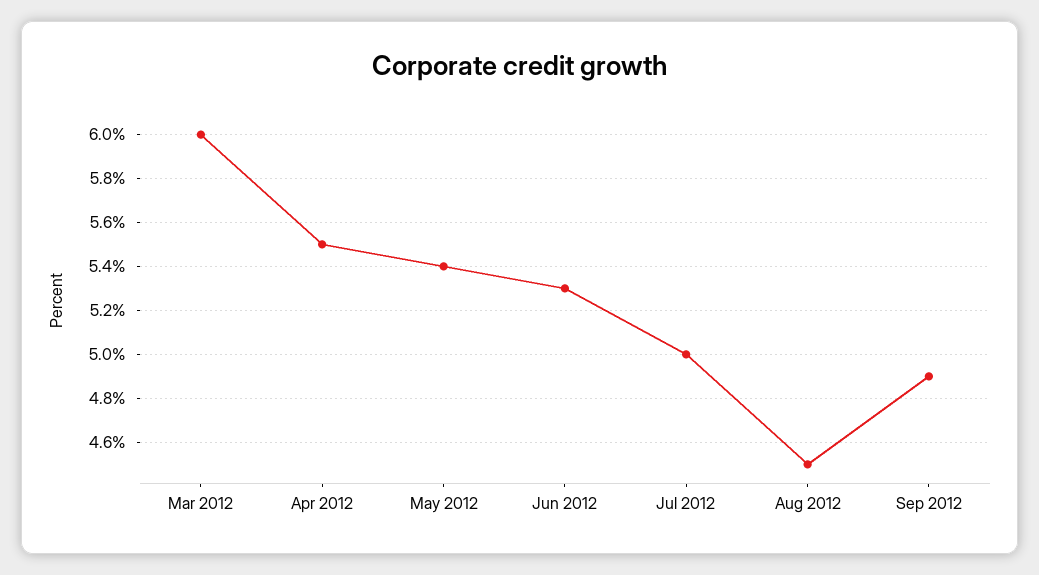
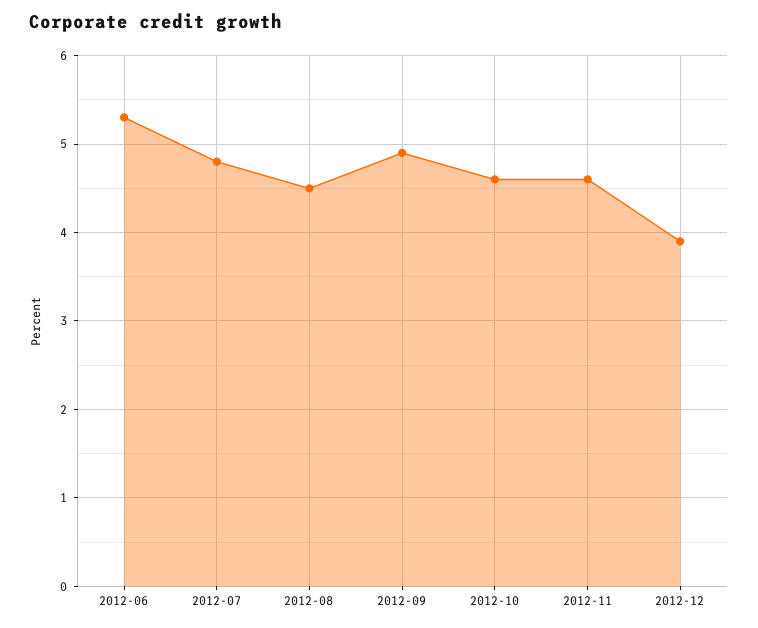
Mar 2012: 6 -> none
Apr 2012: 5.5 -> none
May 2012: 5.4 -> none
Jul 2012: 5 -> 4.8
2012-10: none -> 4.6
2012-11: none -> 4.6
2012-12: none -> 3.9

